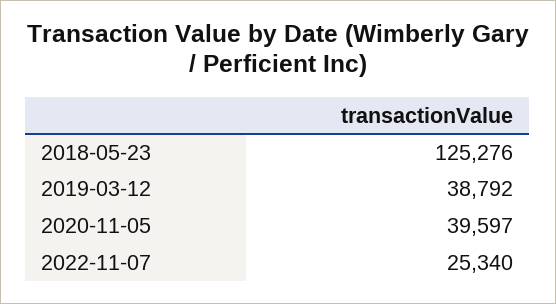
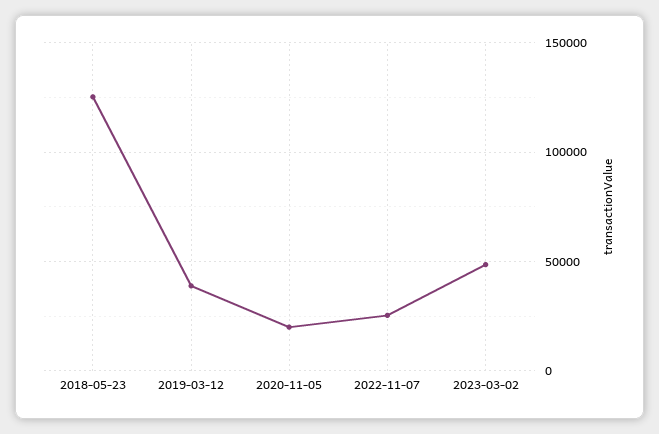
2020-11-05: 39597 -> 20000
2023-03-02: none -> 50000

